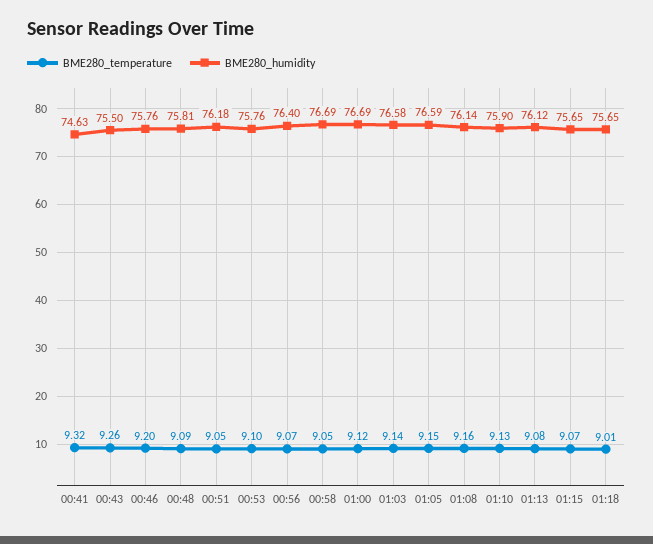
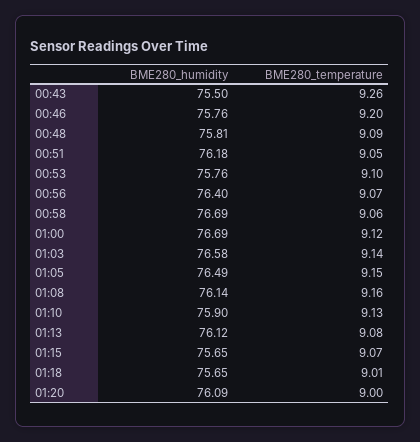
BME280_temperature, 00:41: 9.32 -> none
BME280_humidity, 00:41: 74.63 -> none
BME280_temperature, 00:58: 9.05 -> 9.06
BME280_humidity, 01:05: 76.59 -> 76.49
BME280_humidity, 01:20: none -> 76.09
BME280_temperature, 01:20: none -> 9

